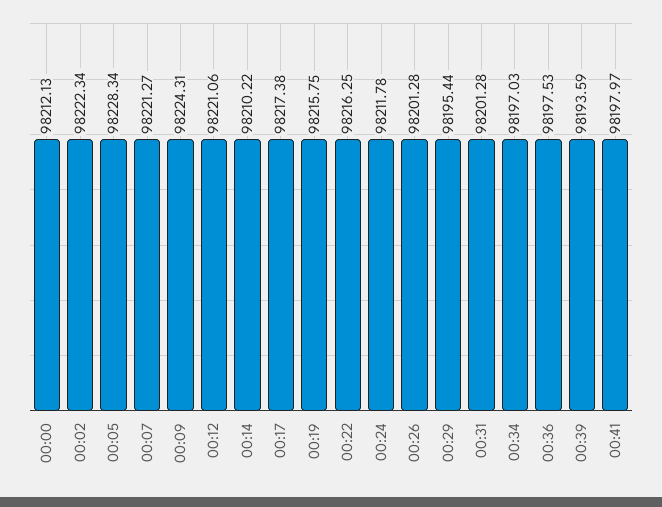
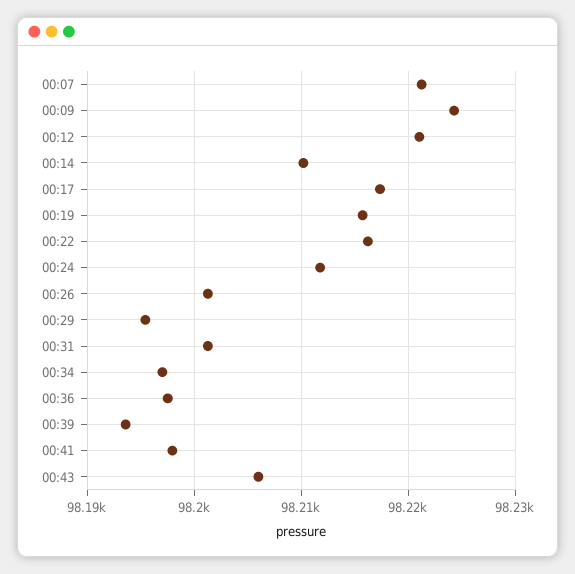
00:00: 98212.13 -> none
00:02: 98222.34 -> none
00:05: 98228.34 -> none
00:43: none -> 98206

